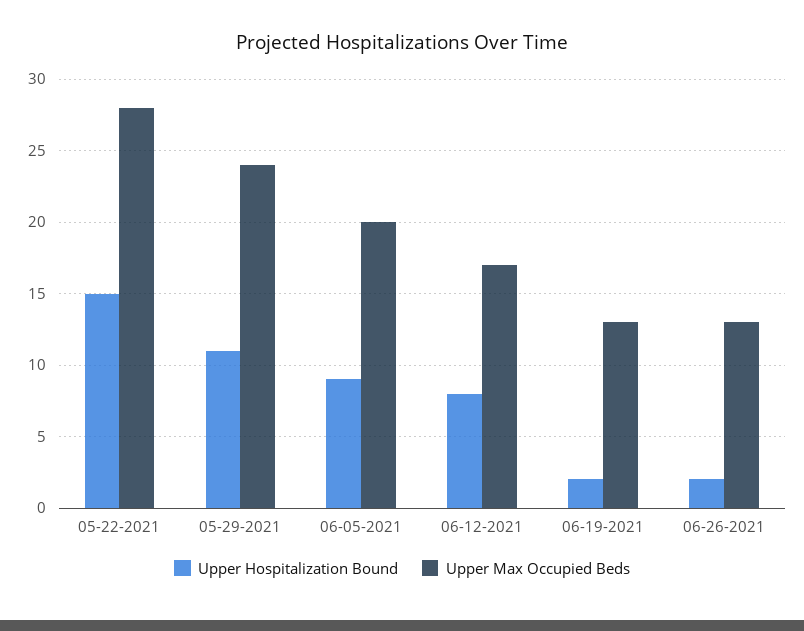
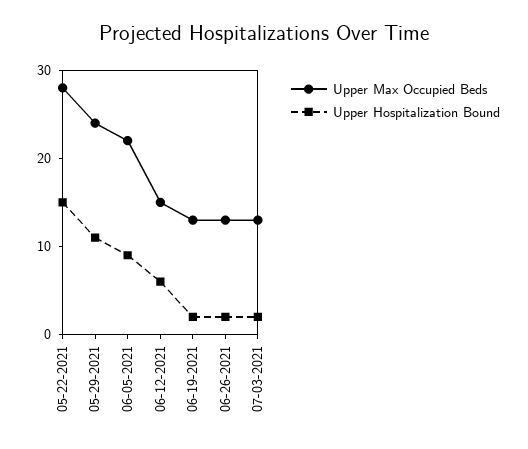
Upper Max Occupied Beds, 06-05-2021: 20 -> 22
Upper Hospitalization Bound, 06-12-2021: 8 -> 6
Upper Max Occupied Beds, 06-12-2021: 17 -> 15
Upper Max Occupied Beds, 07-03-2021: none -> 13
Upper Hospitalization Bound, 07-03-2021: none -> 2

